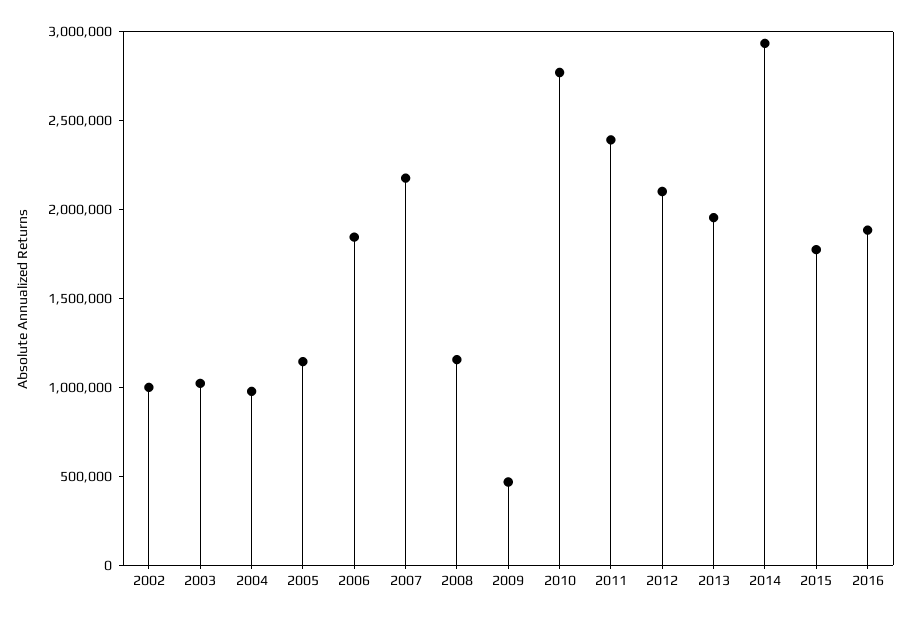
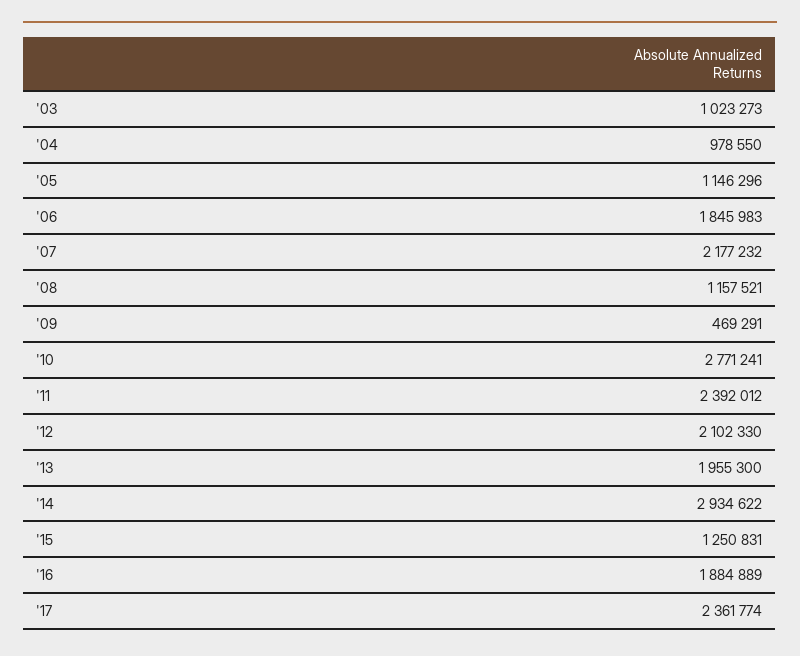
2002: 1000000 -> none
2015: 1800000 -> 1250831
'17: none -> 2361774

